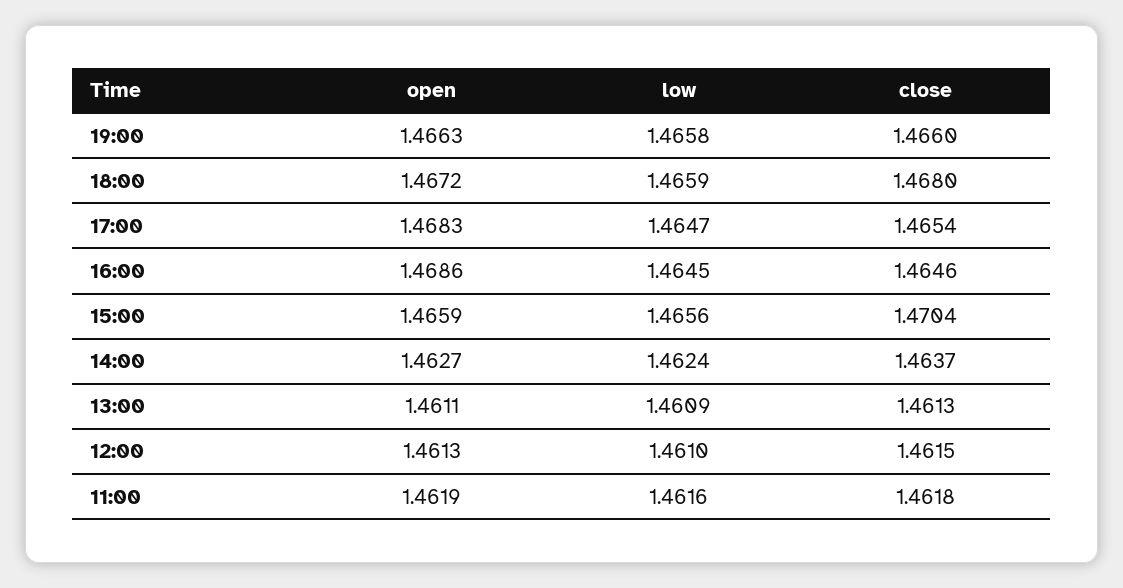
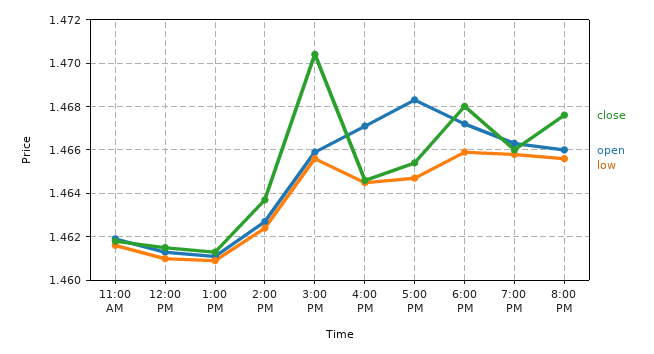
open, 16:00: 1.4686 -> 1.467
close, 8:00 PM: none -> 1.4675
open, 8:00 PM: none -> 1.466
low, 8:00 PM: none -> 1.4655

